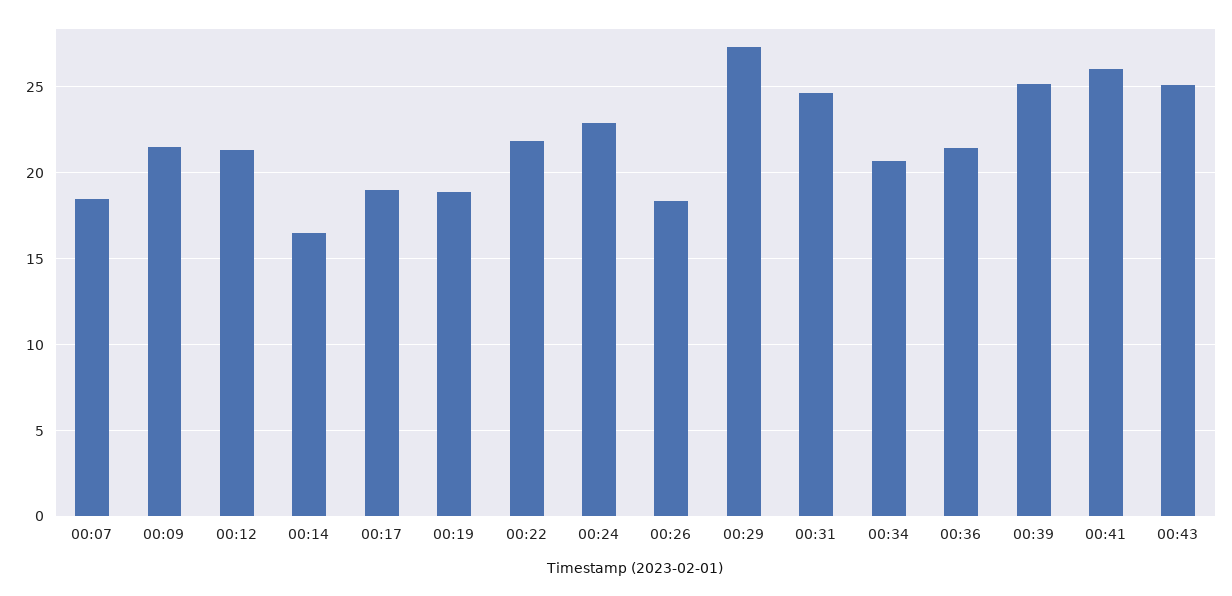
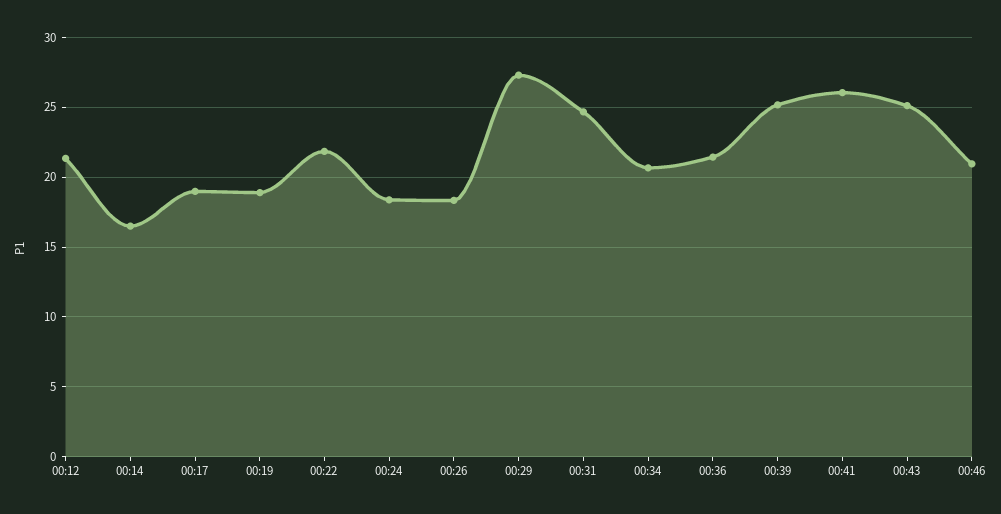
00:07: 18.5 -> none
00:09: 21.5 -> none
00:24: 23 -> 18.5
00:46: none -> 21

